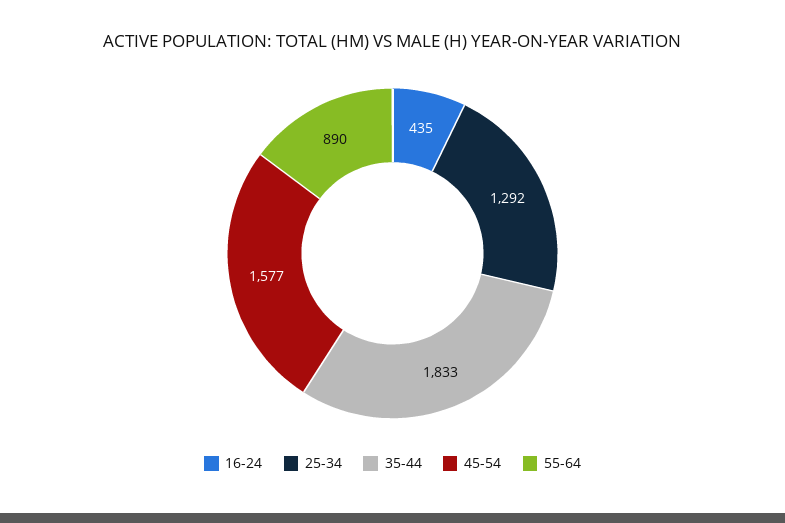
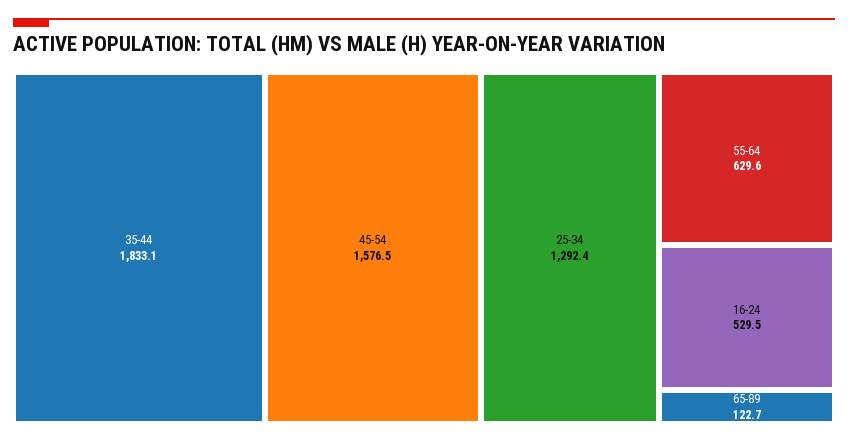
16-24: 435 -> 529.5
55-64: 890 -> 629.6
65-89: none -> 122.7

